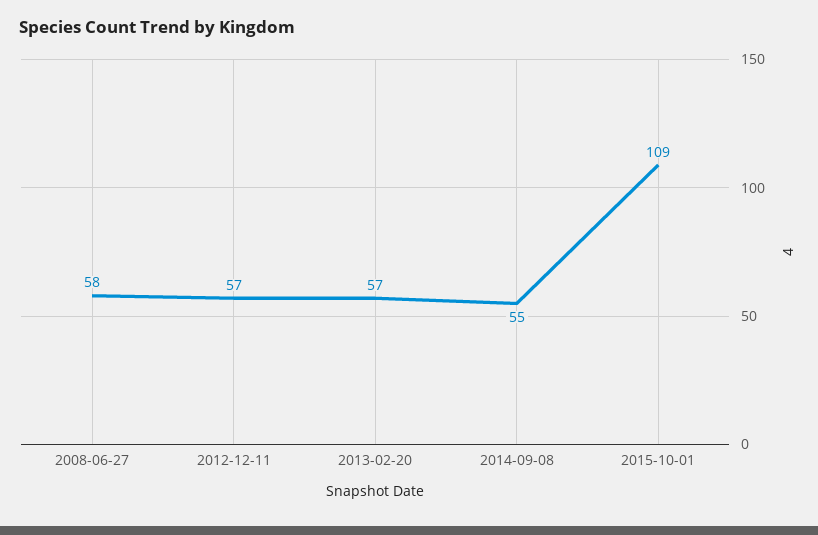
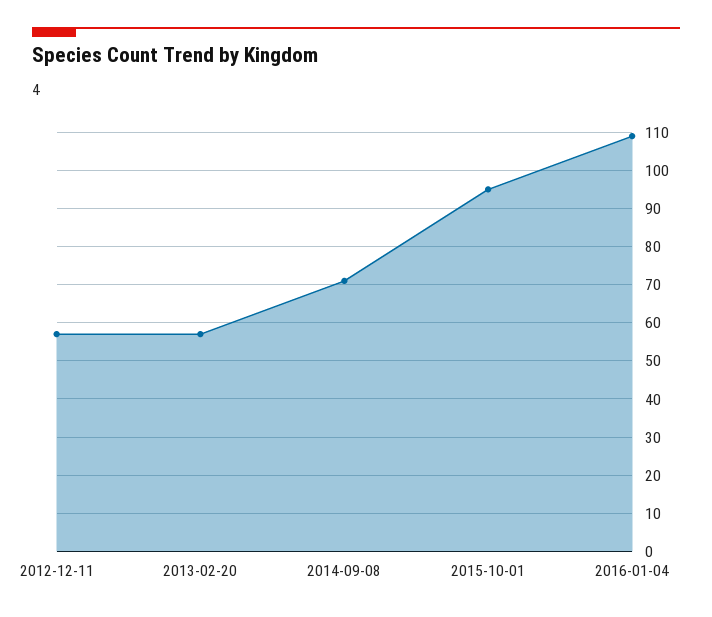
2008-06-27: 58 -> none
2014-09-08: 55 -> 70
2015-10-01: 109 -> 95
2016-01-04: none -> 110

